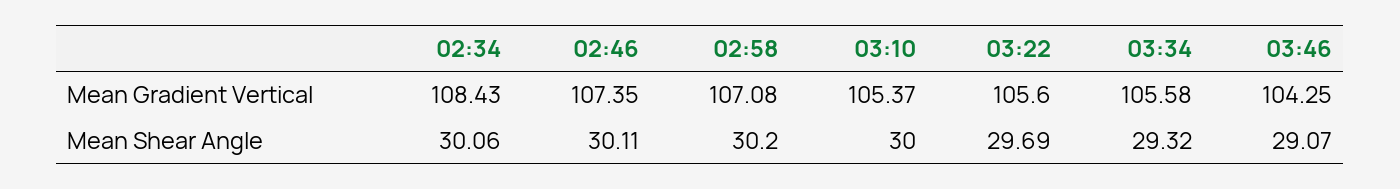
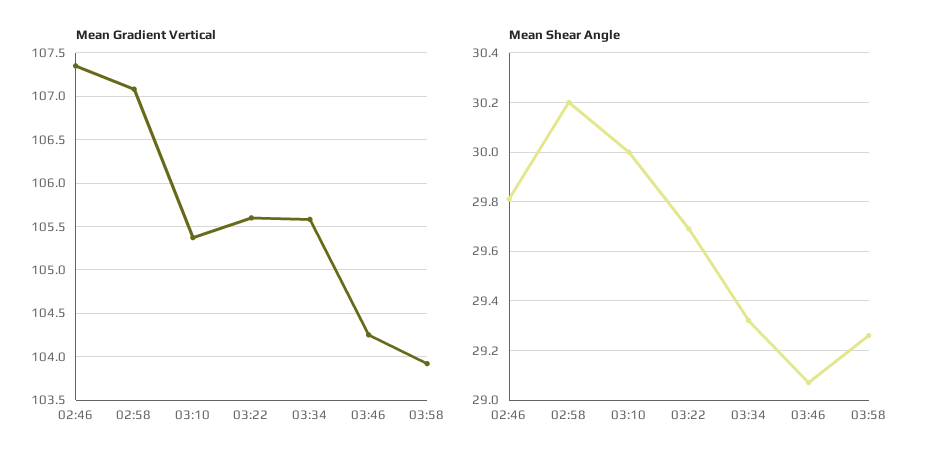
Mean Gradient Vertical, 02:34: 108.43 -> none
Mean Shear Angle, 02:34: 30.06 -> none
Mean Shear Angle, 02:46: 30.11 -> 29.8
Mean Gradient Vertical, 03:58: none -> 103.9
Mean Shear Angle, 03:58: none -> 29.25

